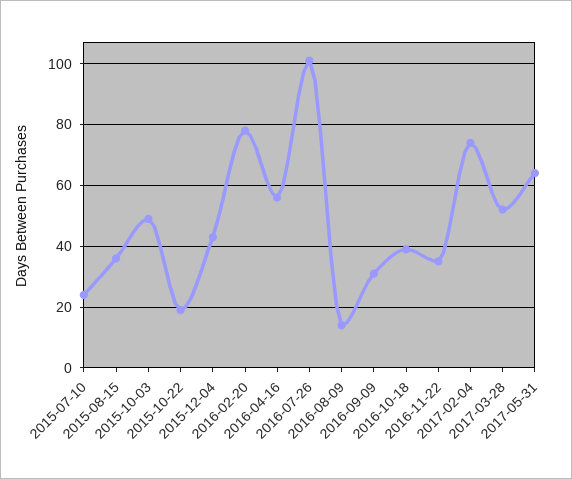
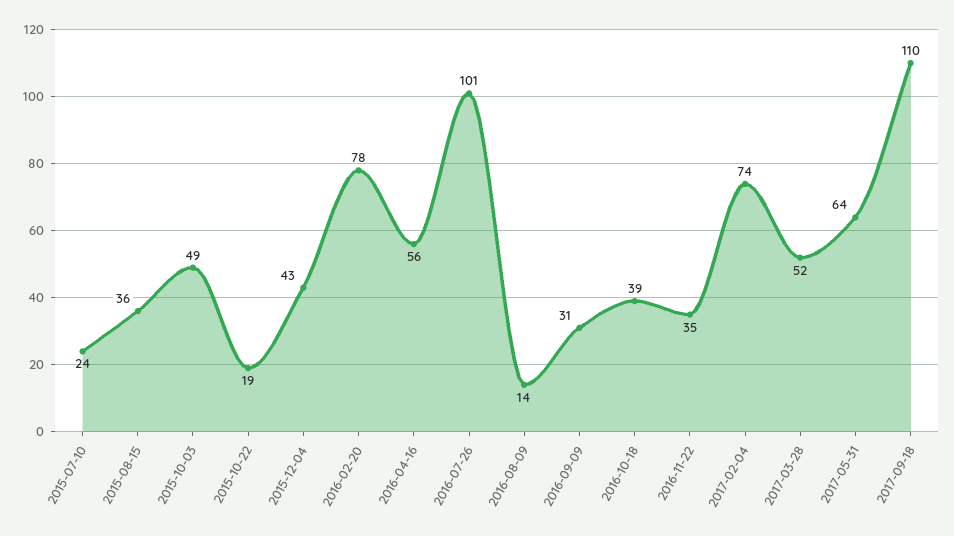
2017-09-18: none -> 110

